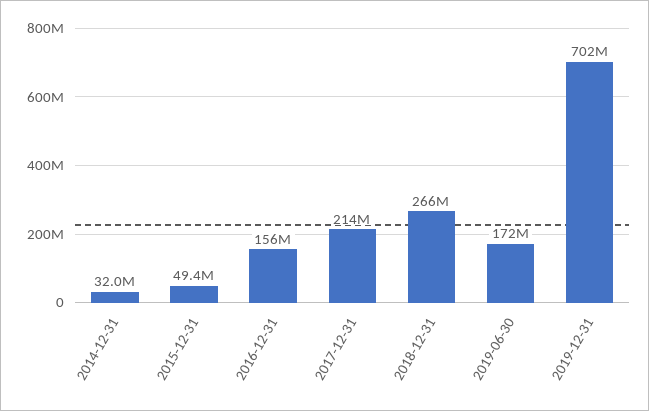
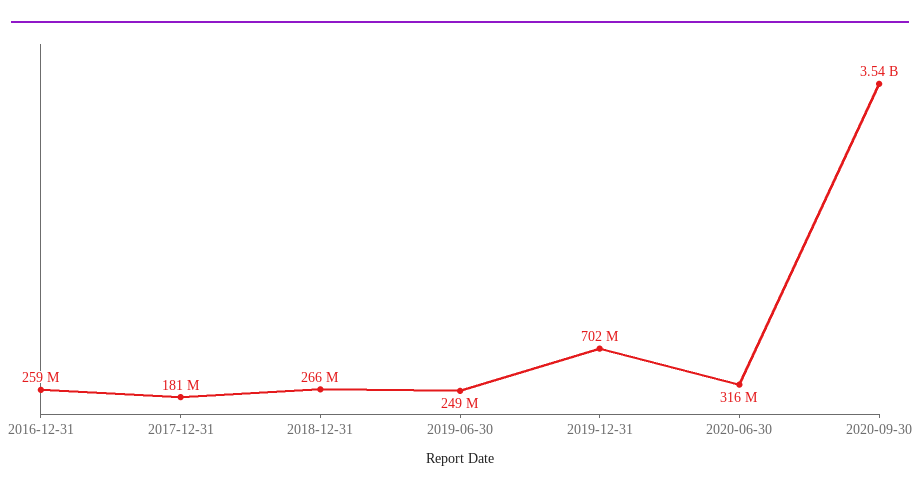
2014-12-31: 32000000 -> none
2015-12-31: 49400000 -> none
2016-12-31: 156000000 -> 259000000
2017-12-31: 214000000 -> 181000000
2019-06-30: 172000000 -> 249000000
2020-06-30: none -> 316000000
2020-09-30: none -> 3540000000

